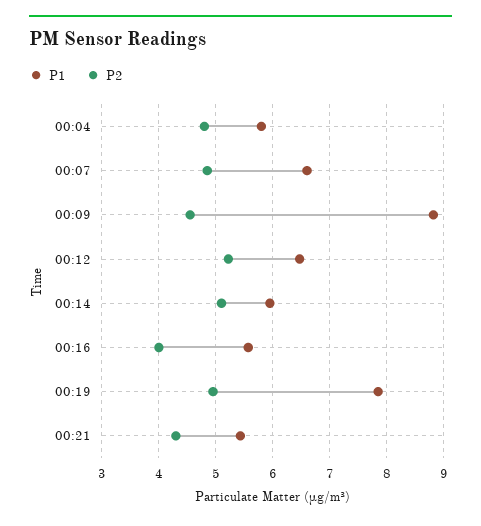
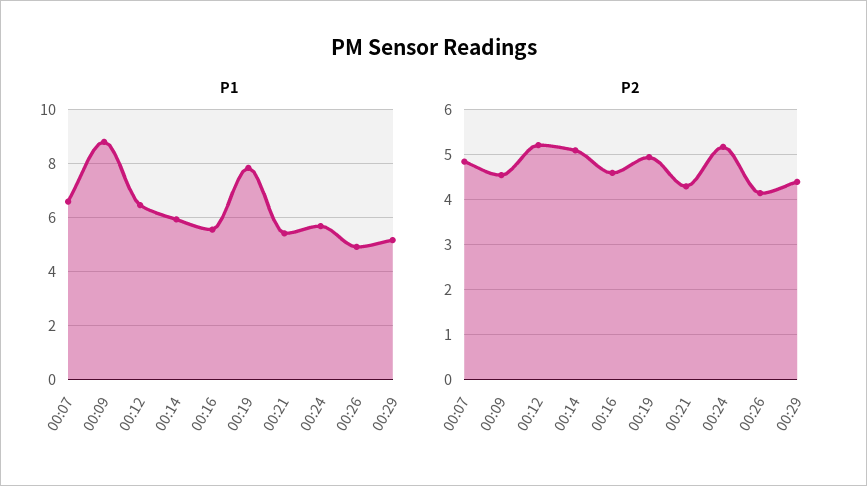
P1, 00:04: 5.8 -> none
P2, 00:04: 4.8 -> none
P2, 00:16: 4 -> 4.6
P1, 00:24: none -> 5.75
P1, 00:26: none -> 5
P1, 00:29: none -> 5.25
P2, 00:24: none -> 5.2
P2, 00:26: none -> 4.2
P2, 00:29: none -> 4.4

